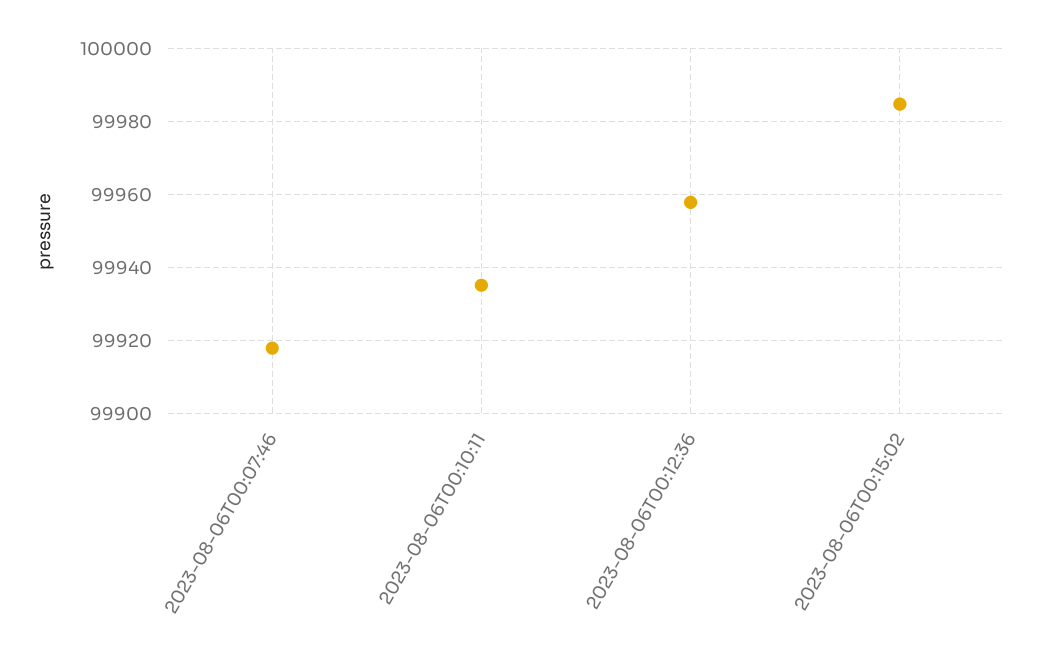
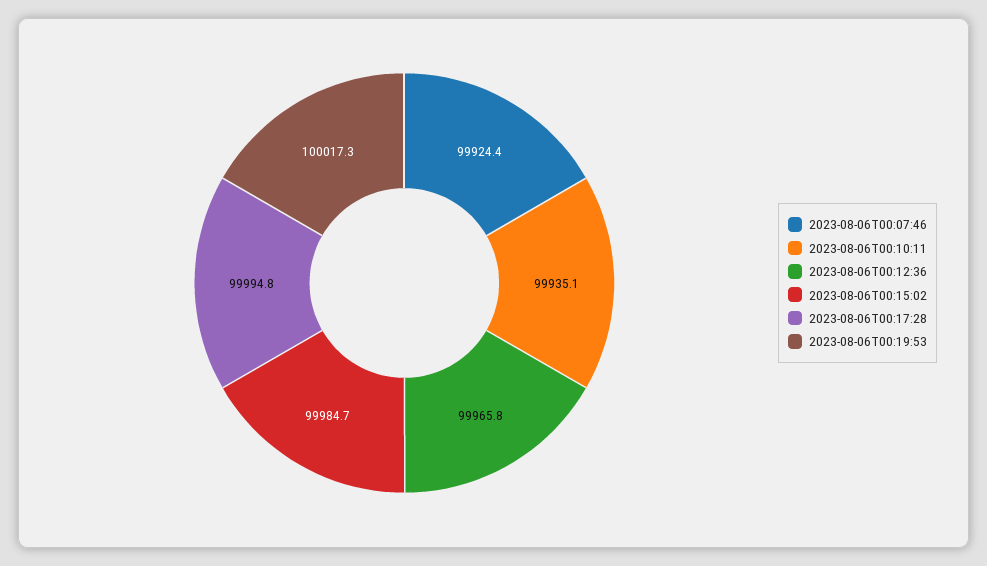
2023-08-06T00:07:46: 99918 -> 99924.4
2023-08-06T00:12:36: 99958 -> 99965.8
2023-08-06T00:17:28: none -> 99994.8
2023-08-06T00:19:53: none -> 100017.3

